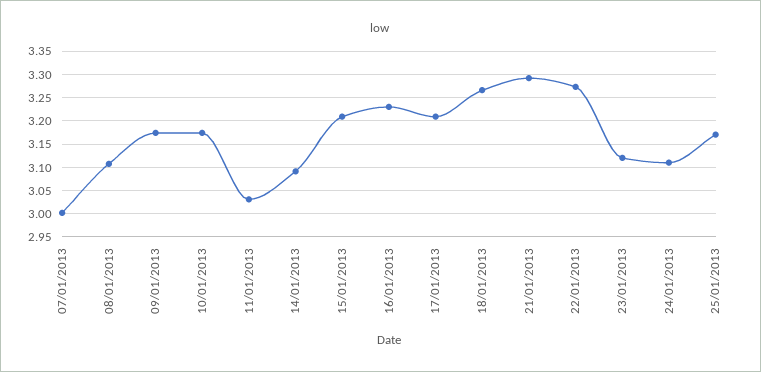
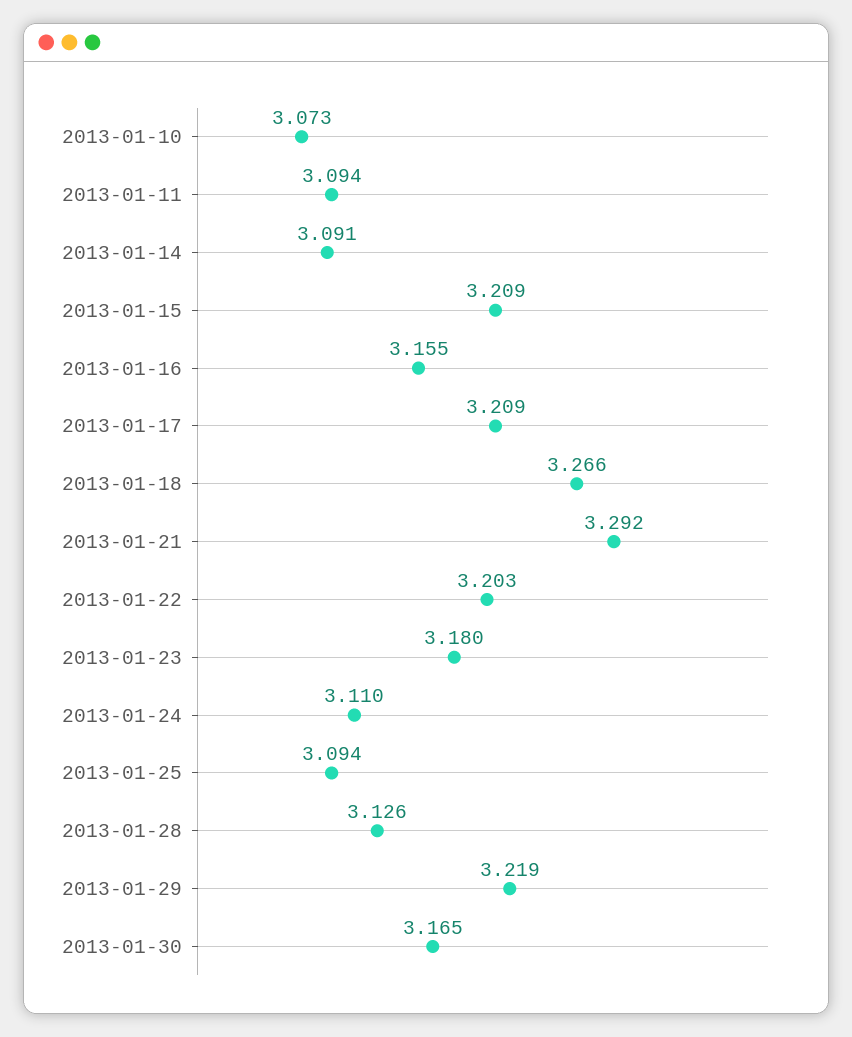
07/01/2013: 3 -> none
08/01/2013: 3.1 -> none
09/01/2013: 3.175 -> none
10/01/2013: 3.175 -> 3.073
11/01/2013: 3.025 -> 3.094
16/01/2013: 3.225 -> 3.155
22/01/2013: 3.275 -> 3.203
23/01/2013: 3.125 -> 3.18
25/01/2013: 3.175 -> 3.094
2013-01-28: none -> 3.126
2013-01-29: none -> 3.219
2013-01-30: none -> 3.165

